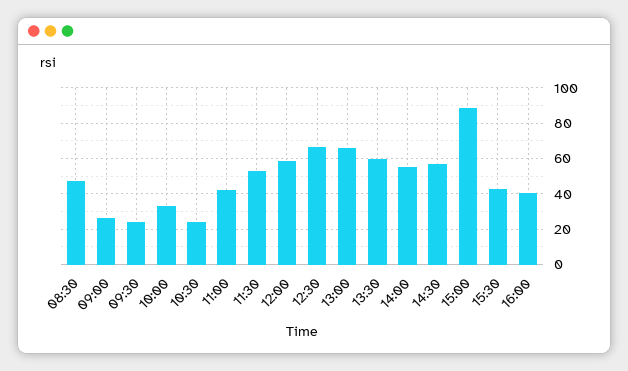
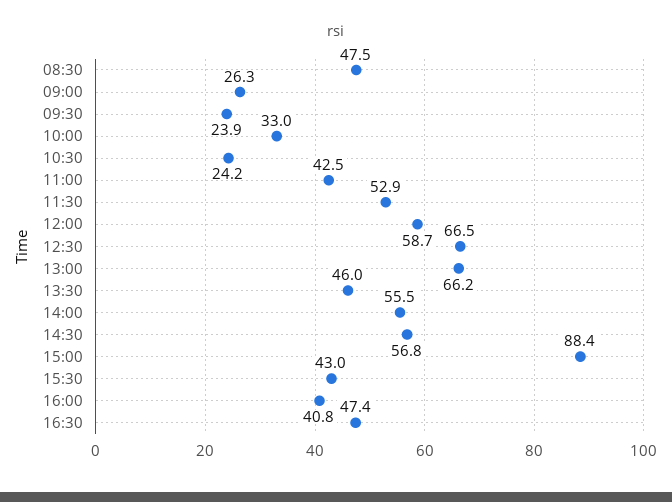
13:30: 60 -> 46
16:30: none -> 47.4

